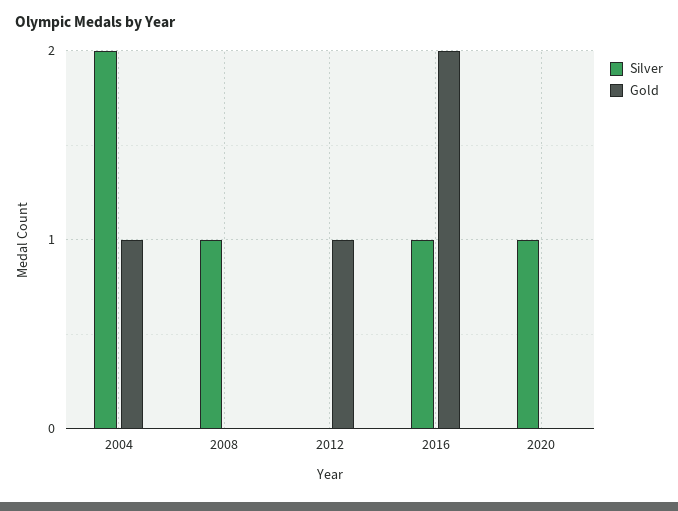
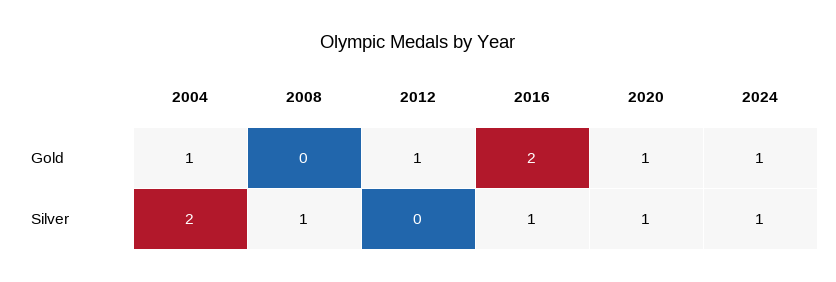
Gold, 2020: 0 -> 1
Gold, 2024: none -> 1
Silver, 2024: none -> 1

